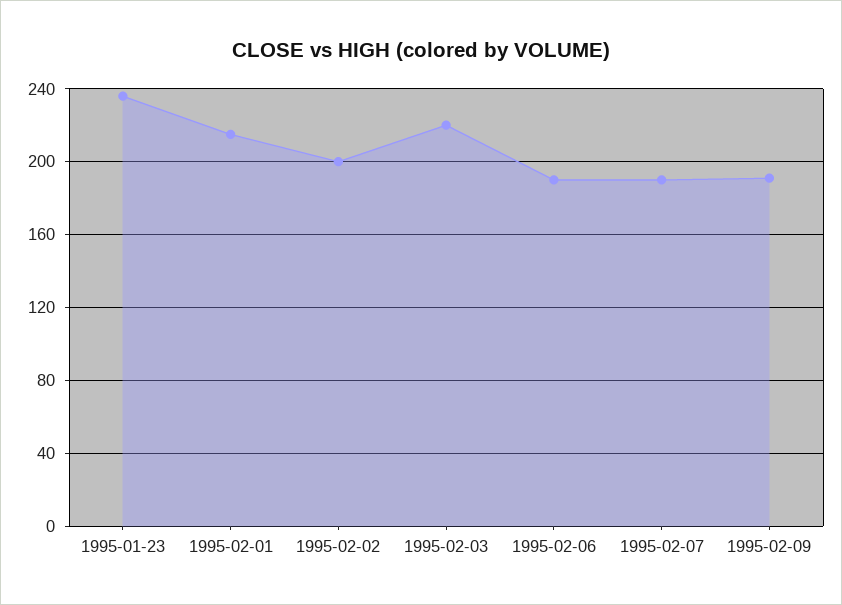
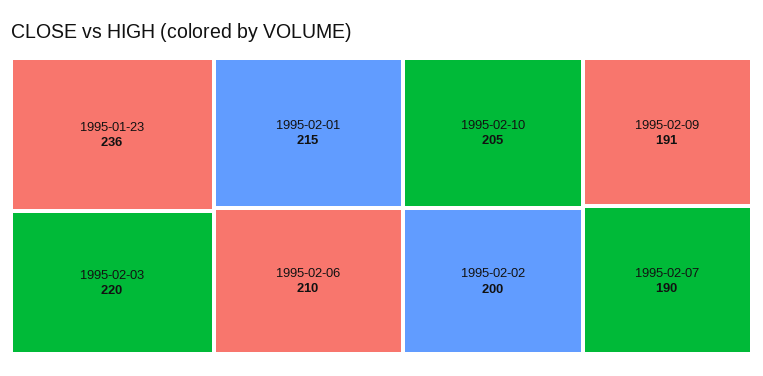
1995-02-06: 190 -> 210
1995-02-10: none -> 205

